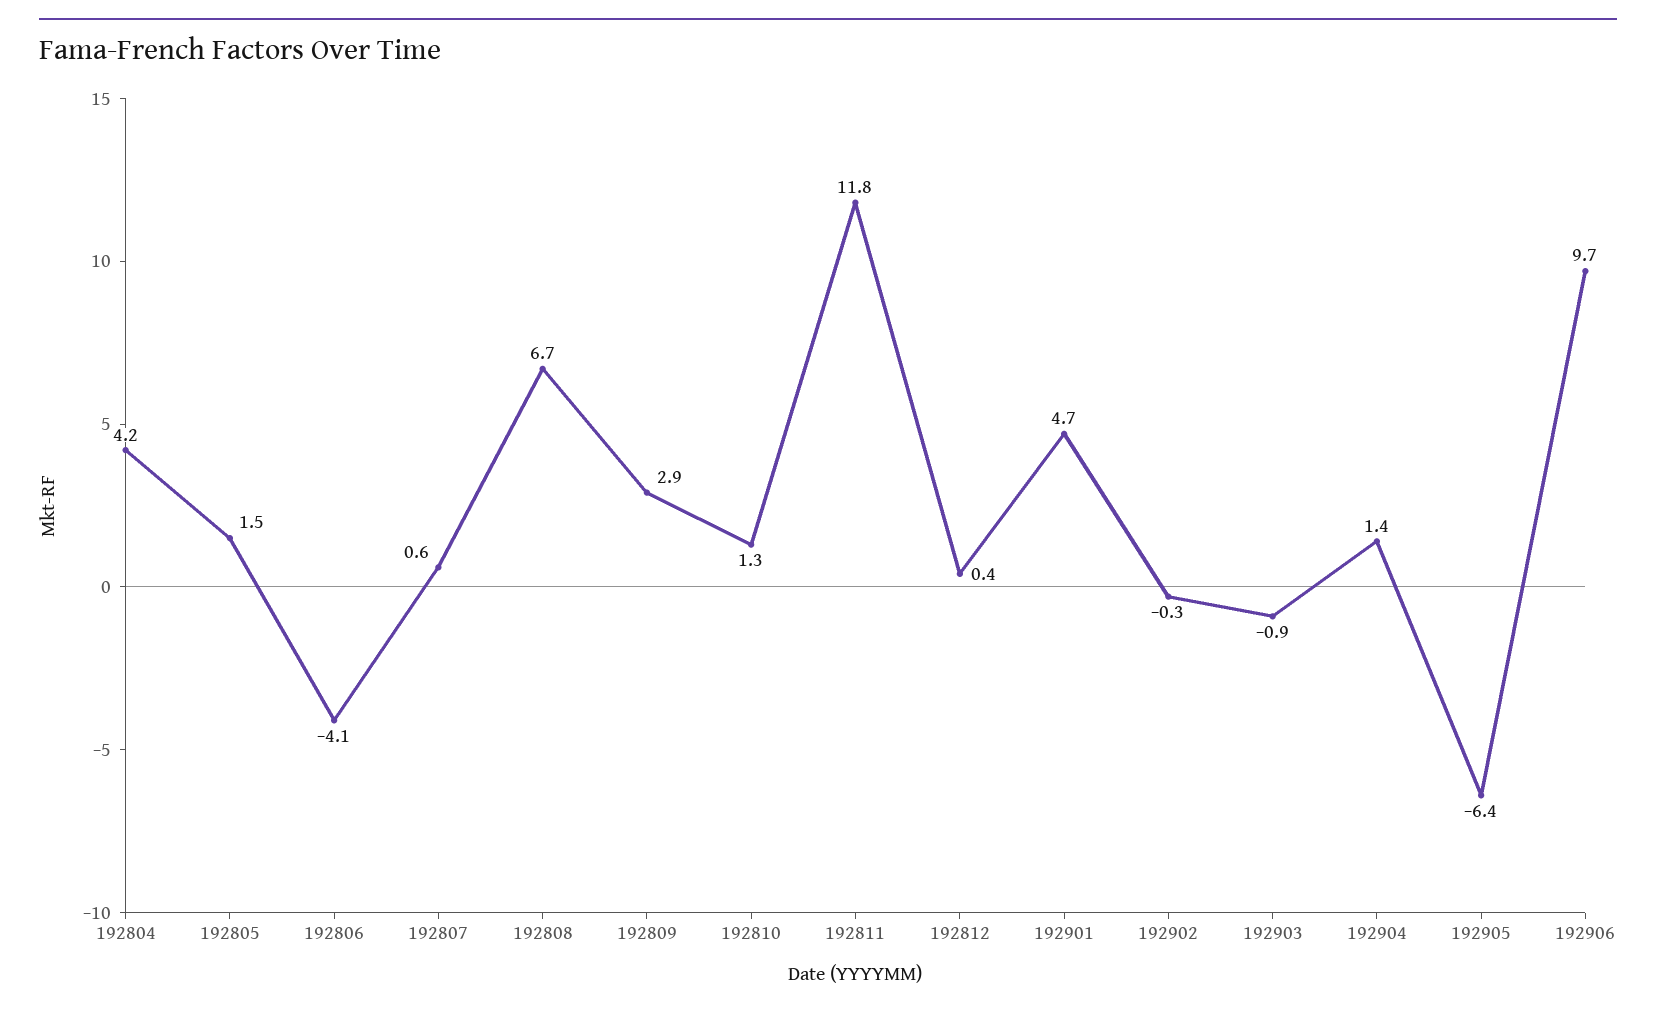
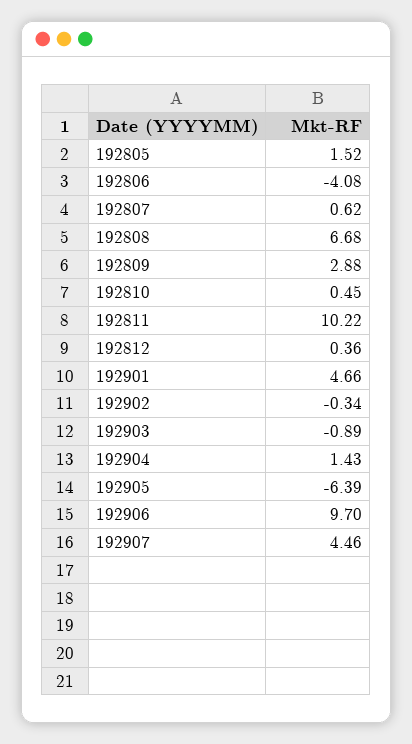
192804: 4.2 -> none
192810: 1.3 -> 0.45
192811: 11.8 -> 10.22
192907: none -> 4.46

